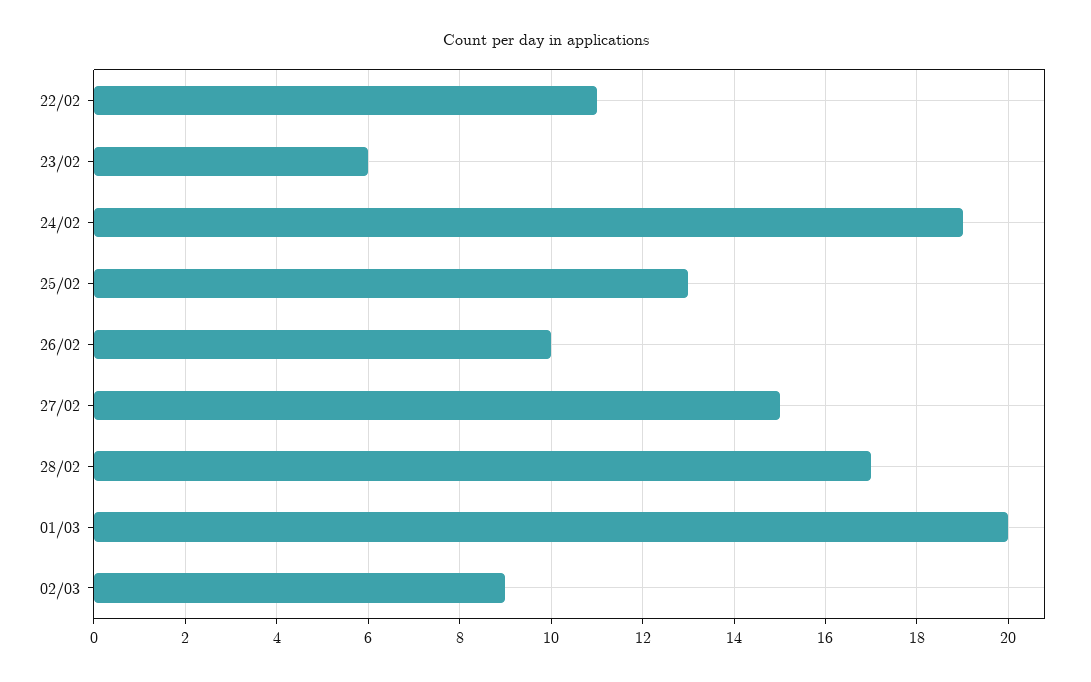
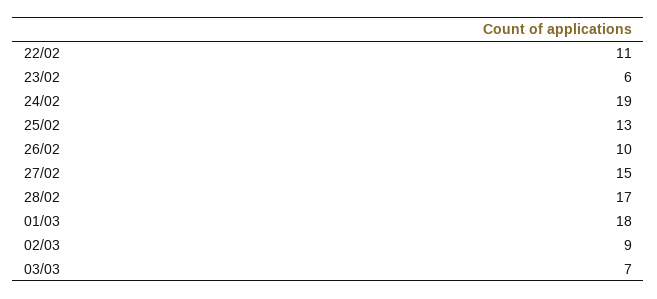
01/03: 20 -> 18
03/03: none -> 7

